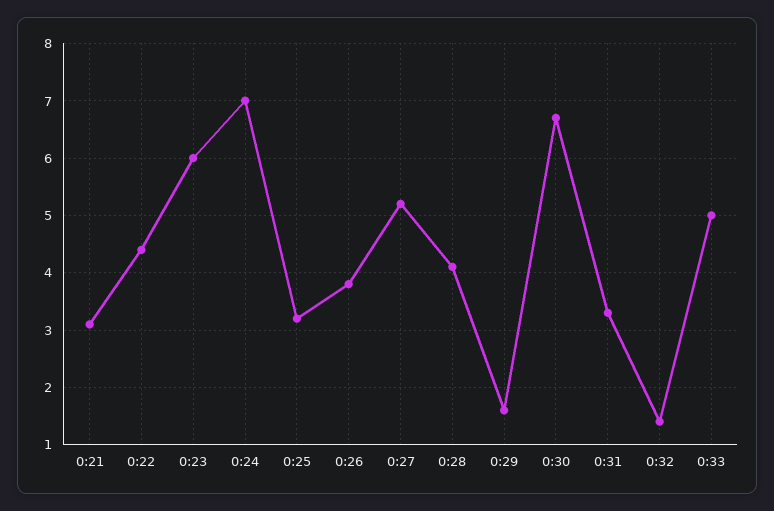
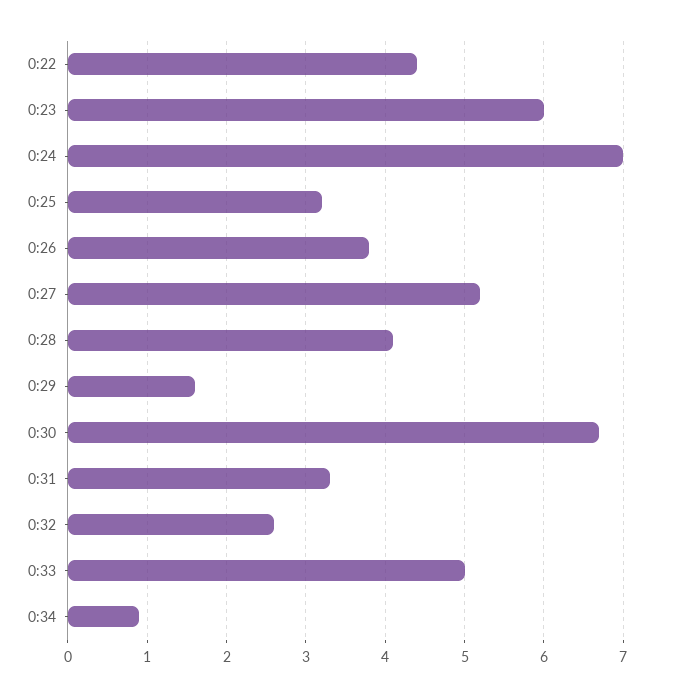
0:21: 3 -> none
0:32: 1.5 -> 2.6
0:34: none -> 0.9

